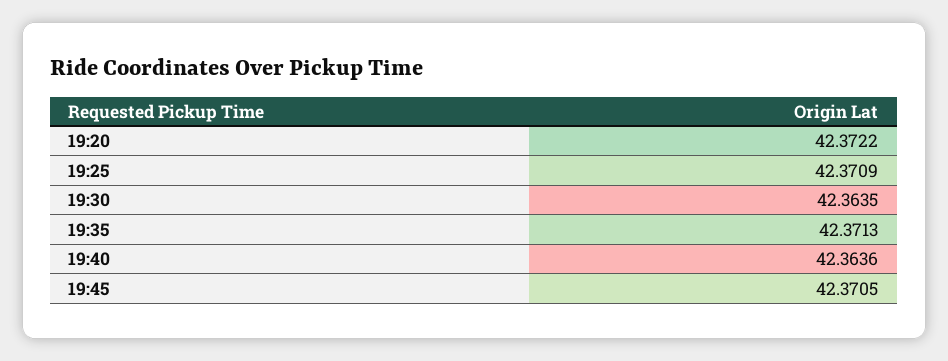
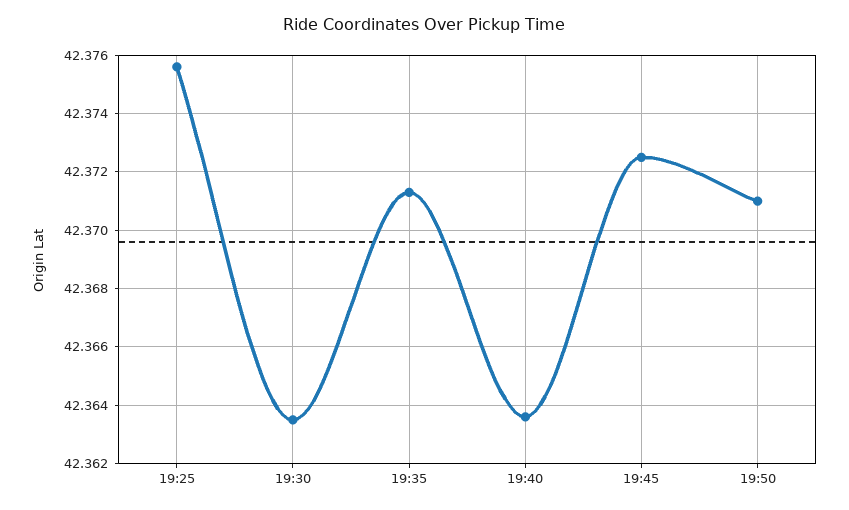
19:20: 42.3722 -> none
19:25: 42.3709 -> 42.3755
19:45: 42.3705 -> 42.3725
19:50: none -> 42.371

